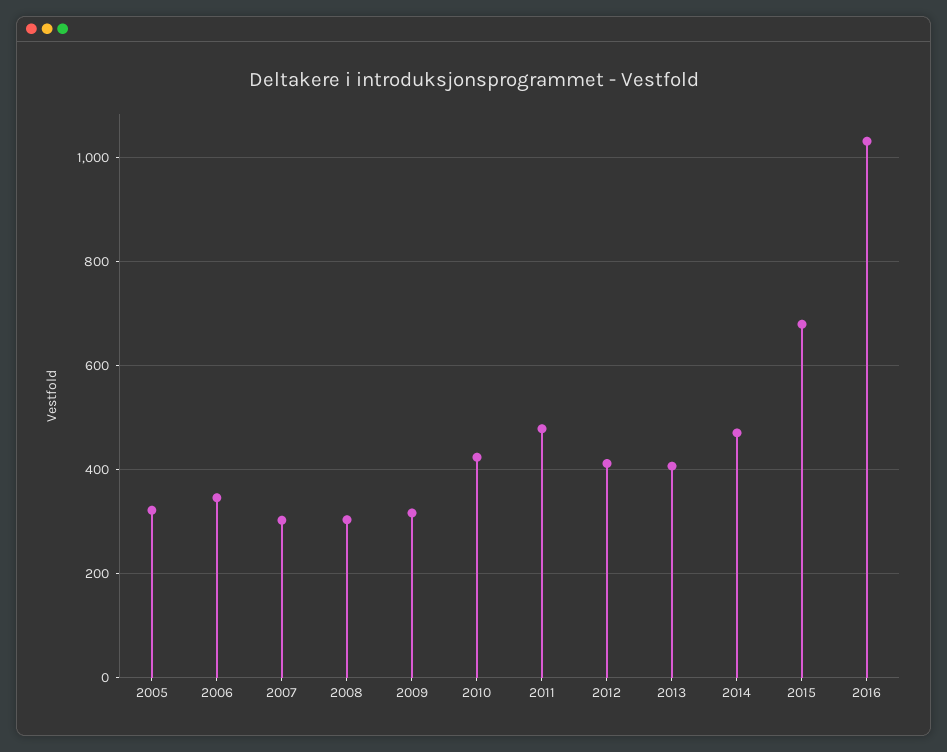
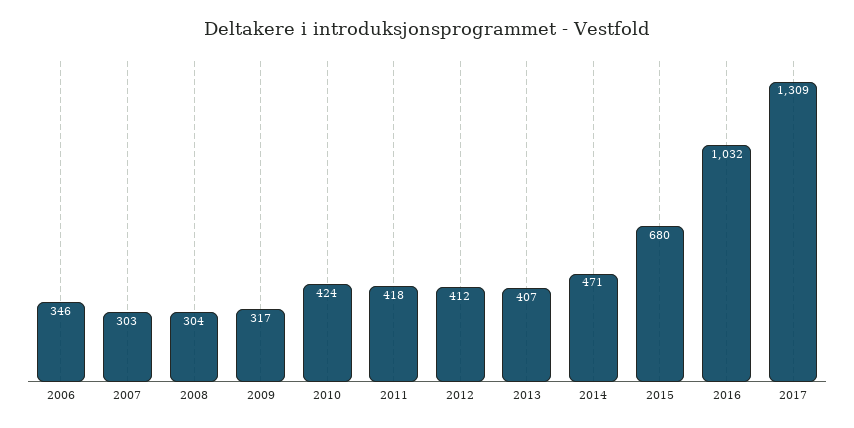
2005: 320 -> none
2011: 480 -> 418
2017: none -> 1309

